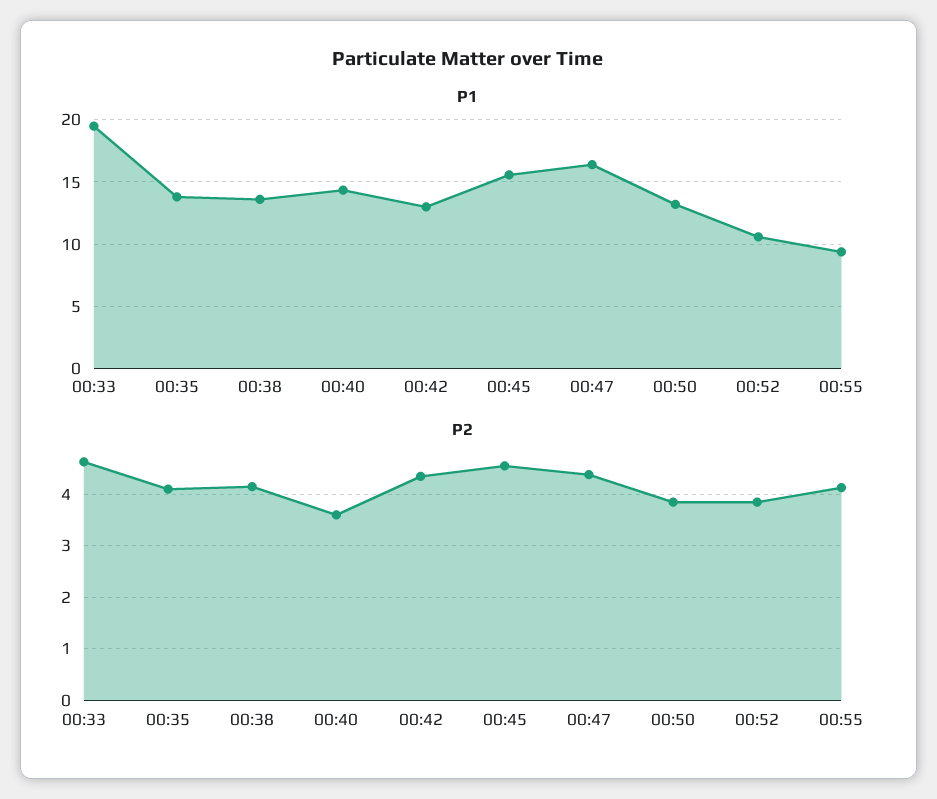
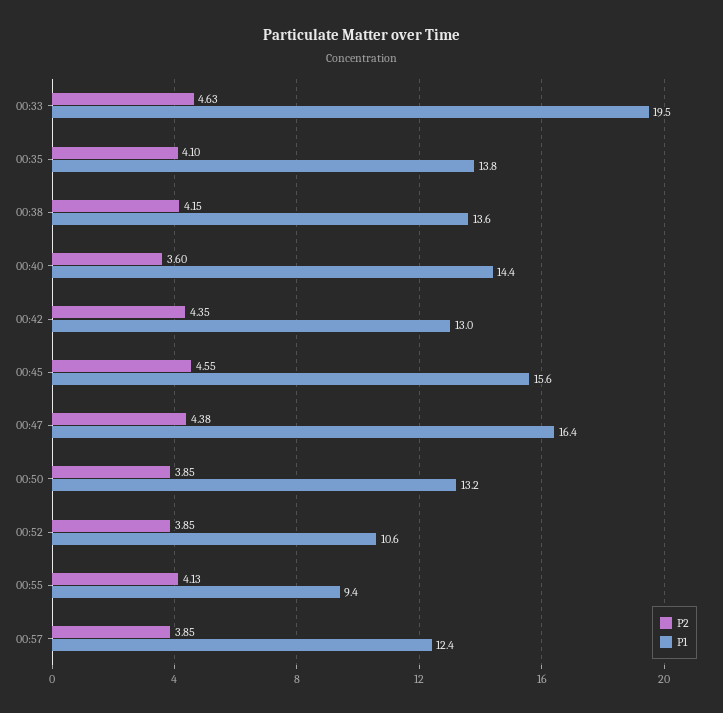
P2, 00:57: none -> 3.85
P1, 00:57: none -> 12.4

